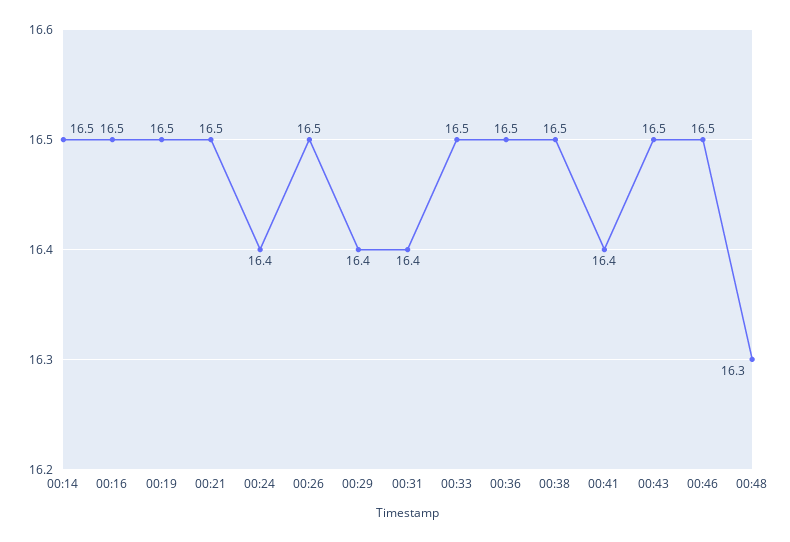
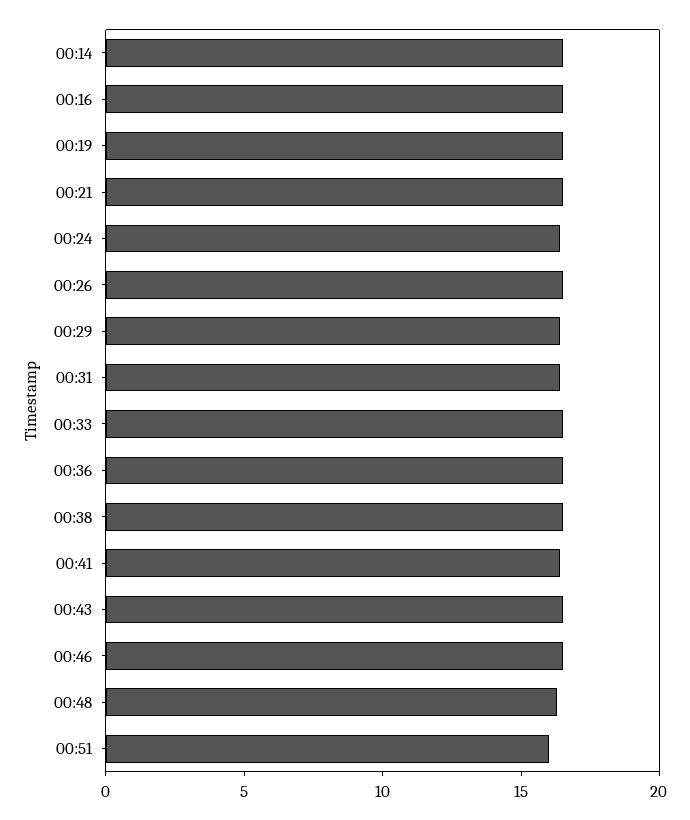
00:51: none -> 16

